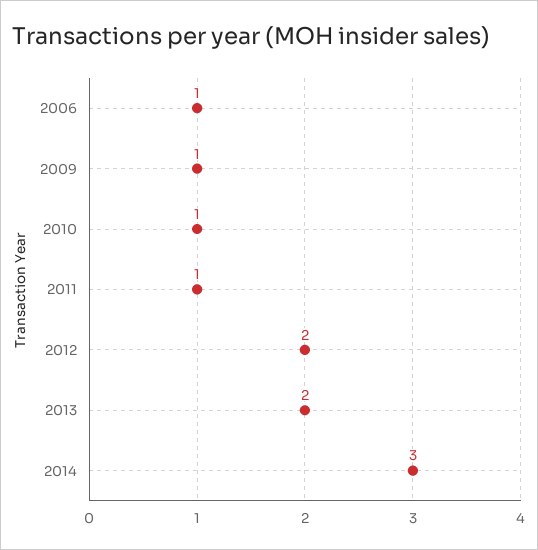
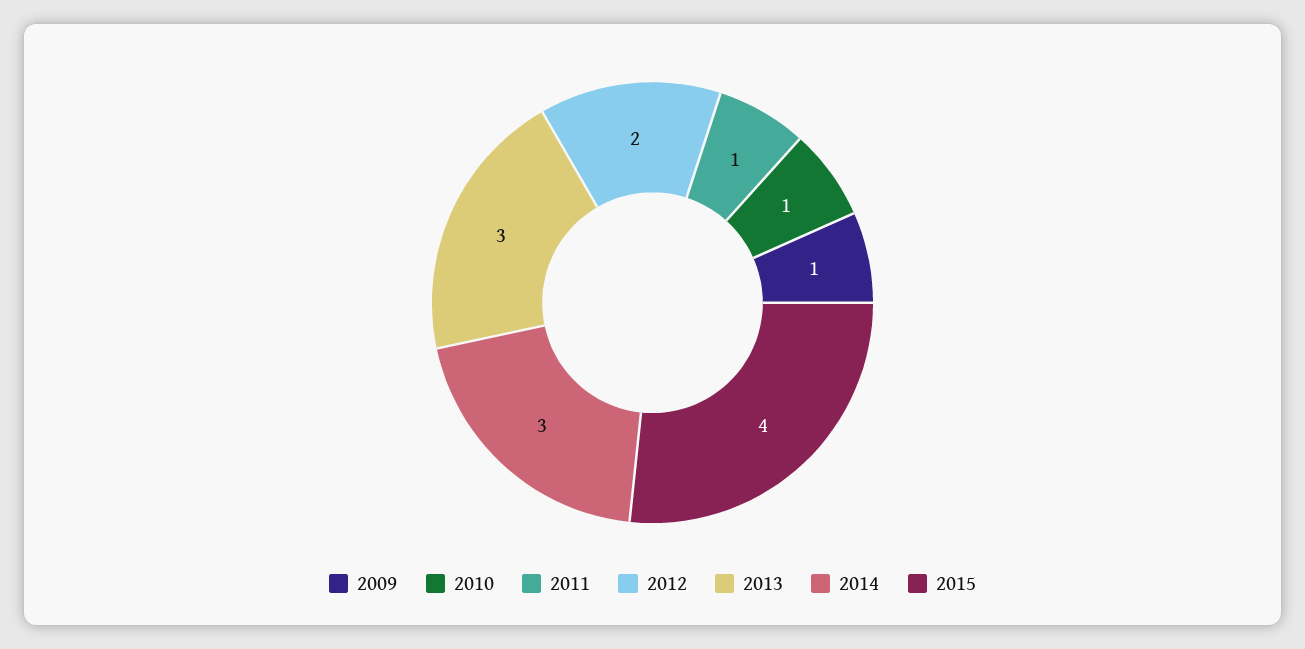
2006: 1 -> none
2013: 2 -> 3
2015: none -> 4

